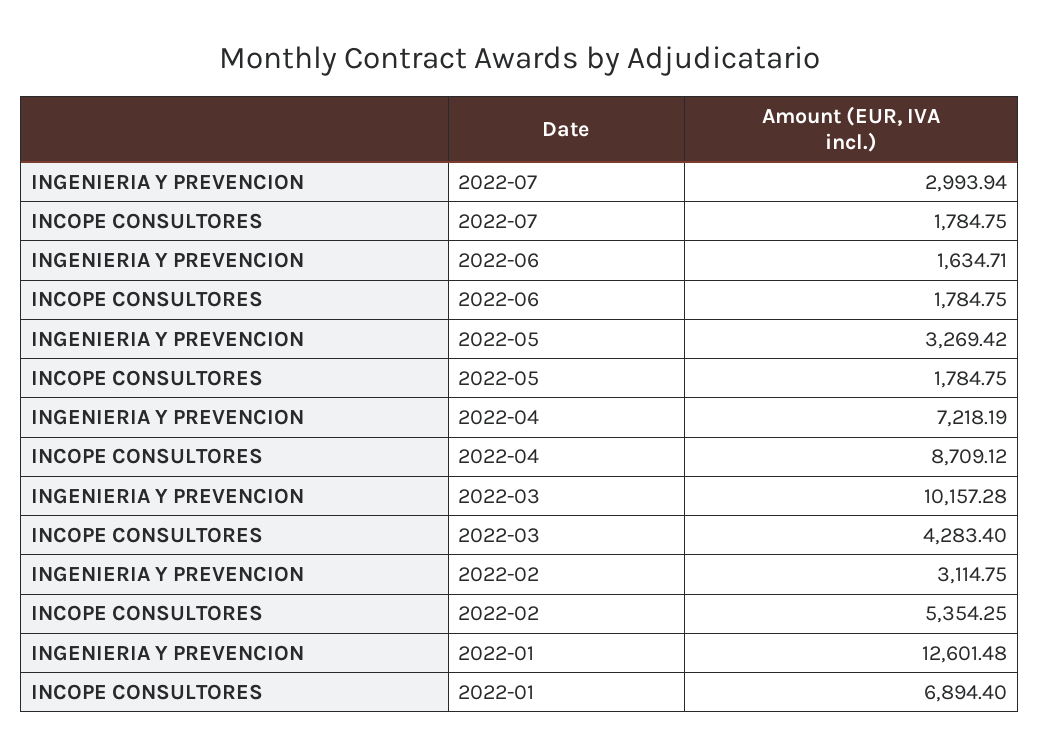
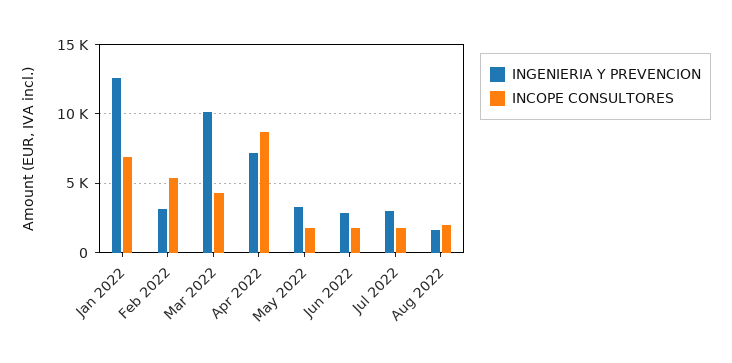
INGENIERIA Y PREVENCION, 2022-06: 1634.71 -> 3000
INGENIERIA Y PREVENCION, Aug 2022: none -> 1500
INCOPE CONSULTORES, Aug 2022: none -> 2000

